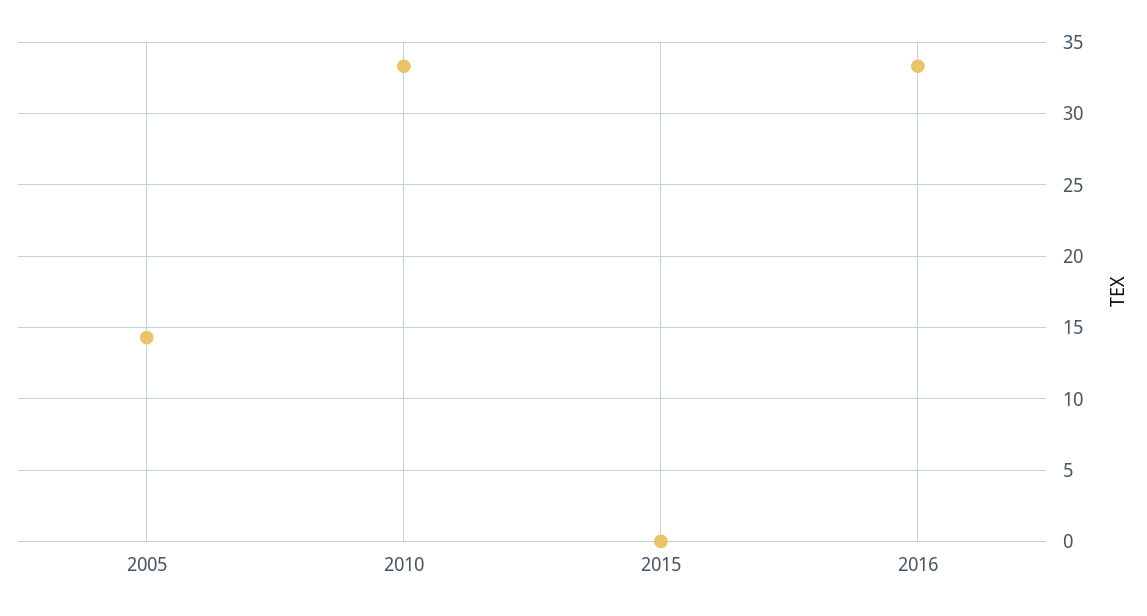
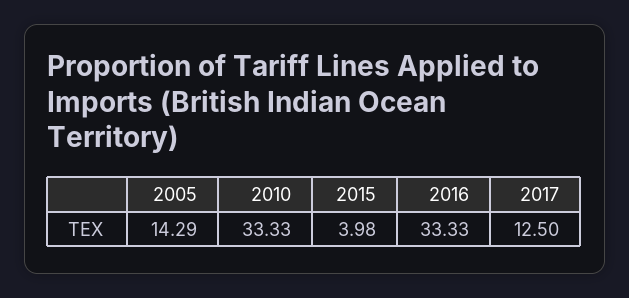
2015: 0 -> 3.98
2017: none -> 12.5

